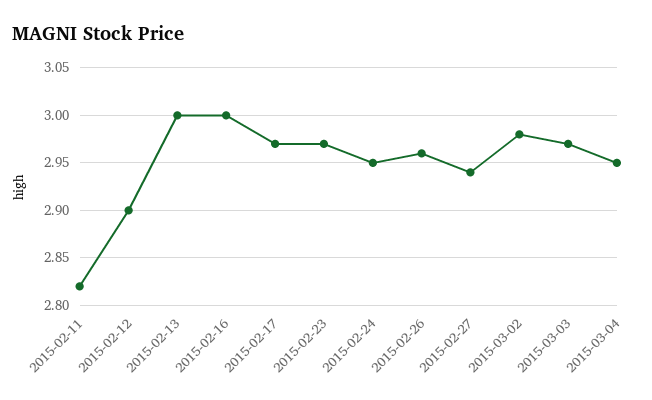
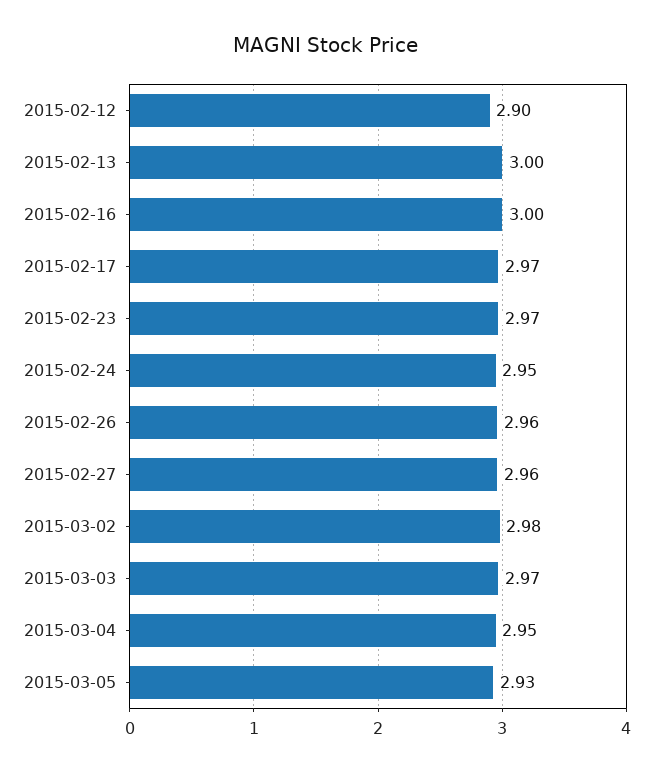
2015-02-11: 2.82 -> none
2015-02-27: 2.94 -> 2.96
2015-03-05: none -> 2.93

